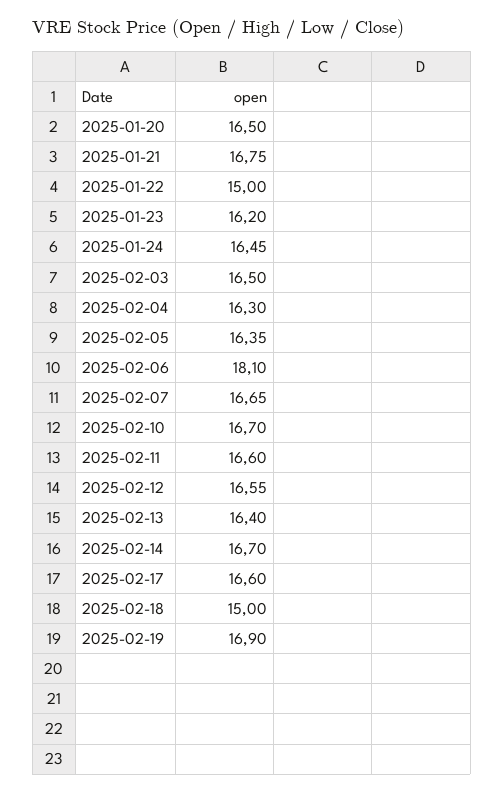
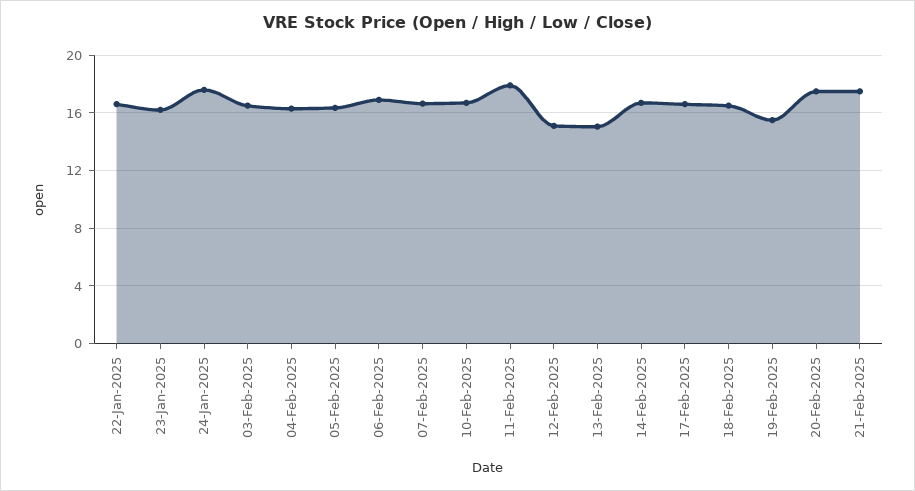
2025-01-20: 16.5 -> none
2025-01-21: 16.75 -> none
2025-01-22: 15 -> 16.5
2025-01-24: 16.45 -> 17.5
2025-02-06: 18.1 -> 17
2025-02-11: 16.6 -> 18
2025-02-12: 16.55 -> 15
2025-02-13: 16.4 -> 15
2025-02-18: 15 -> 16.5
2025-02-19: 16.9 -> 15.5
20-Feb-2025: none -> 17.5
21-Feb-2025: none -> 17.5

